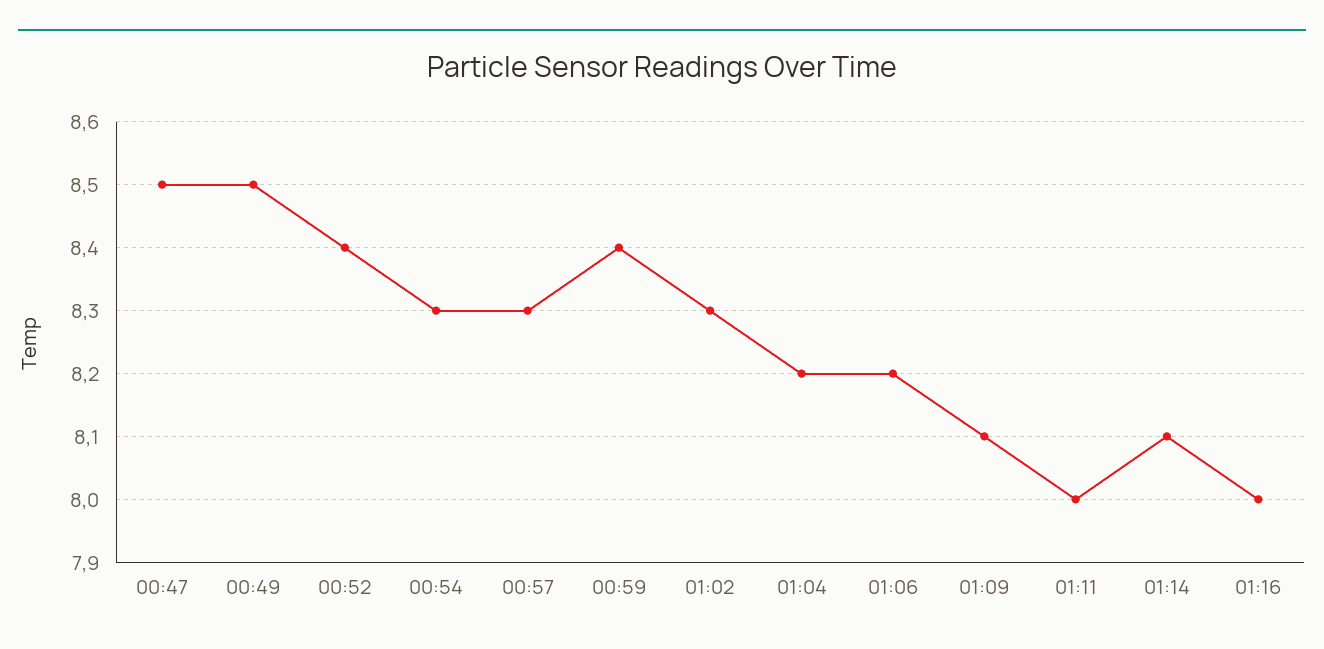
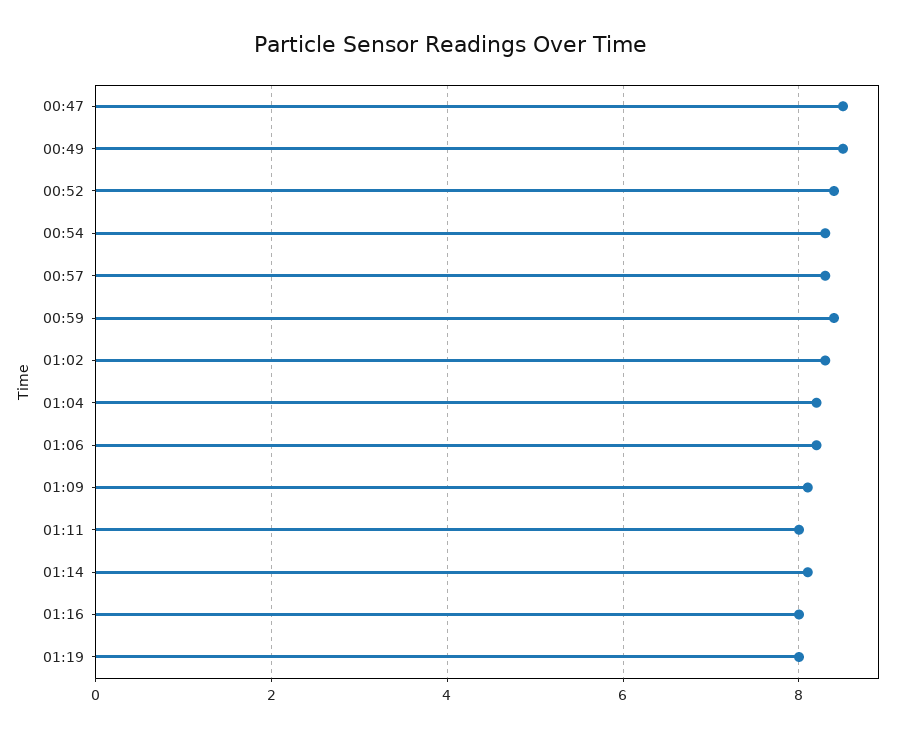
01:19: none -> 8

